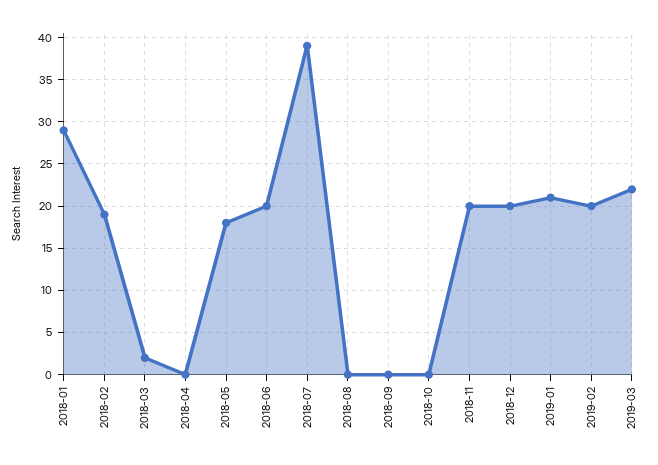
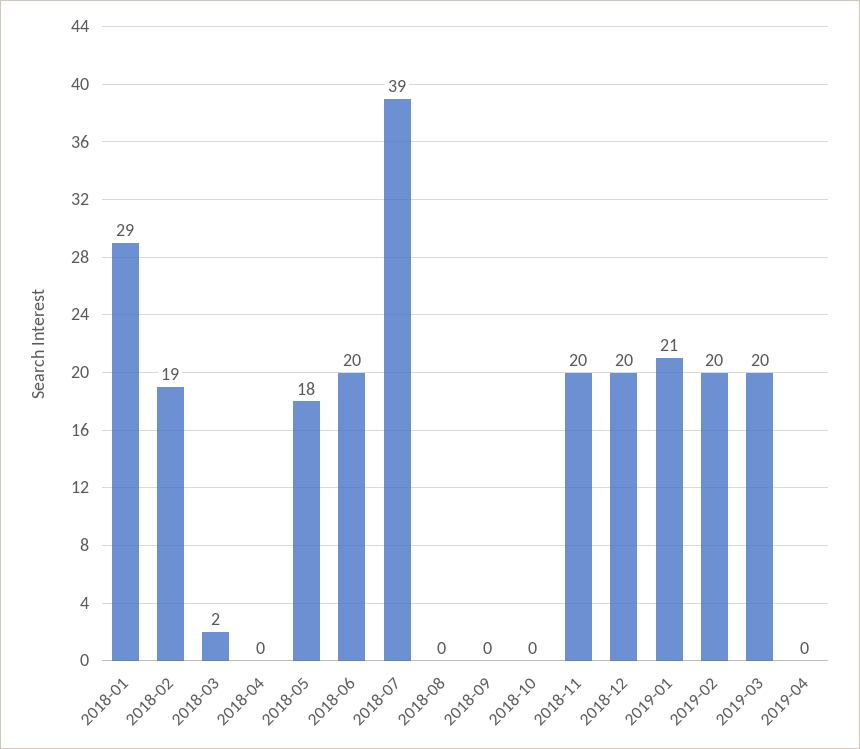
2019-03: 22 -> 20
2019-04: none -> 0

